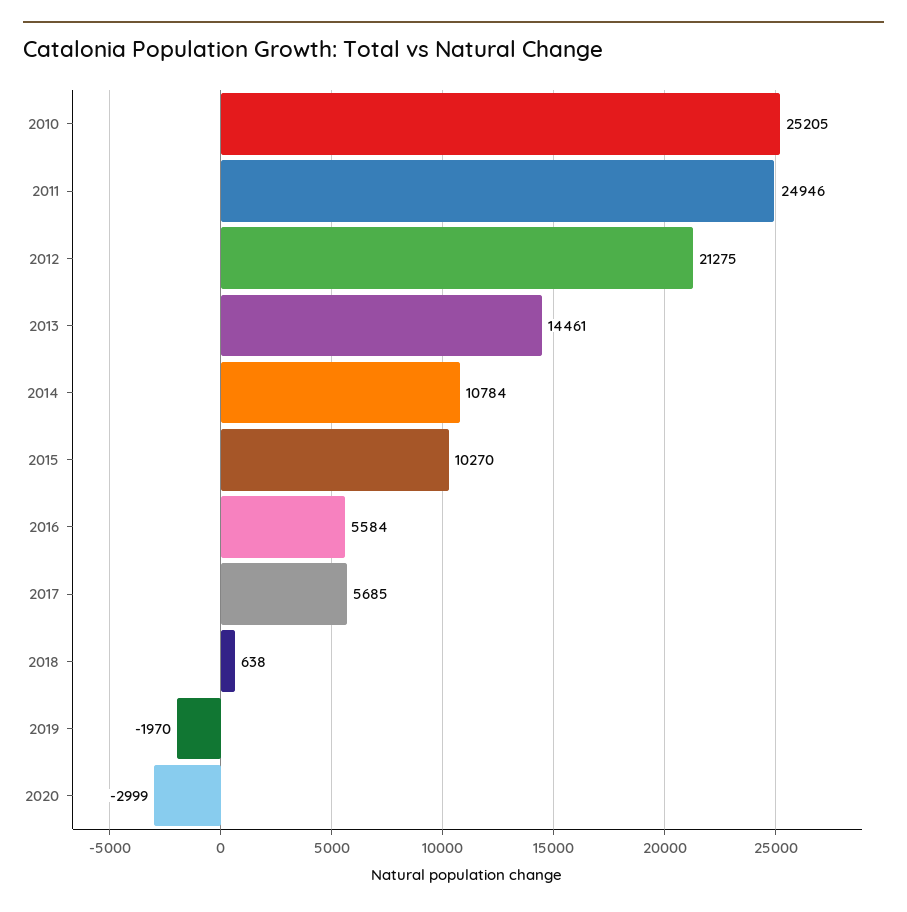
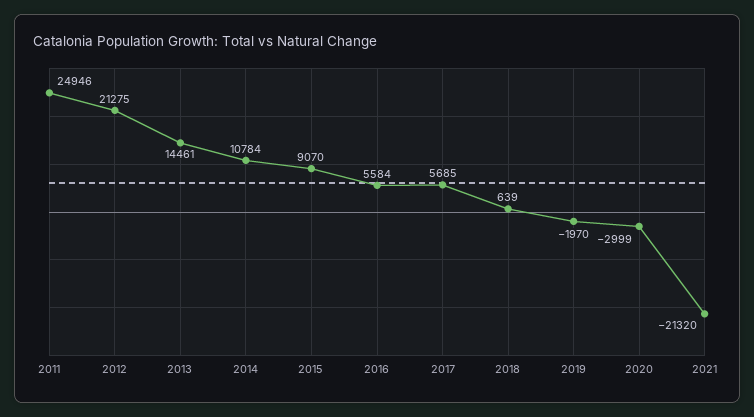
2010: 25205 -> none
2015: 10270 -> 9070
2018: 638 -> 639
2021: none -> -21320

